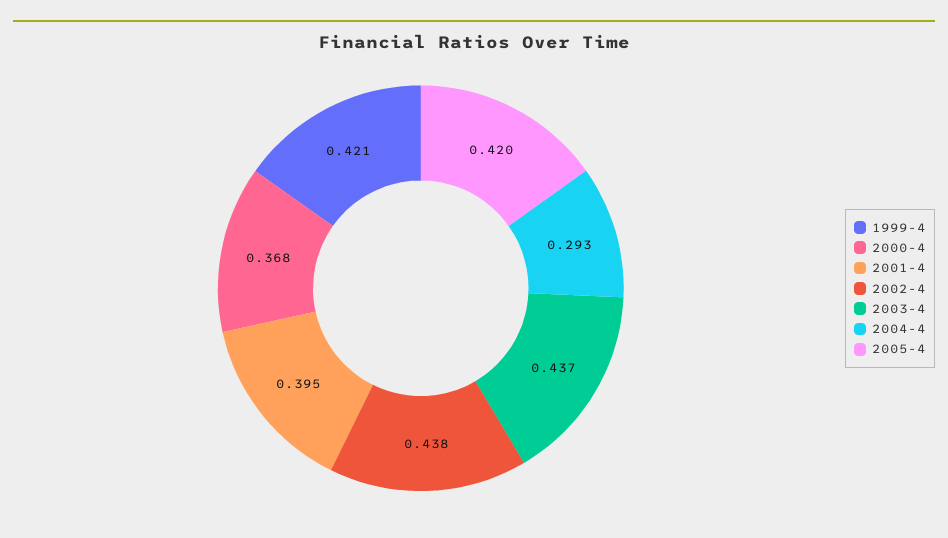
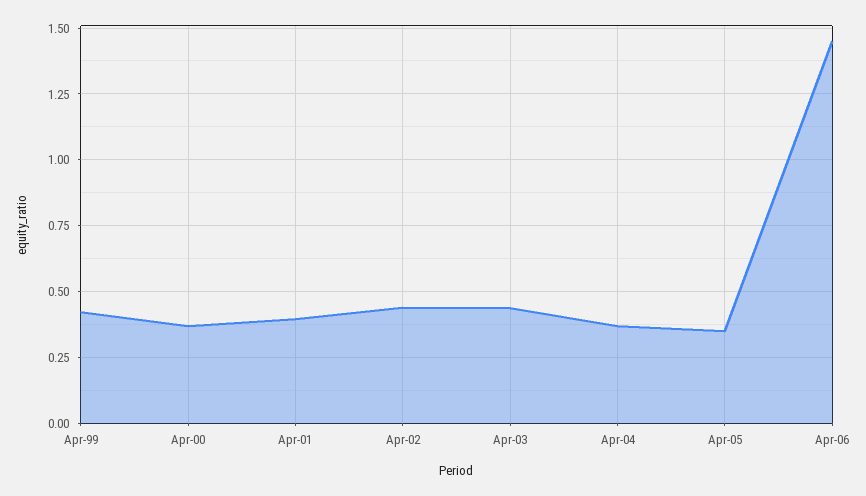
2004-4: 0.293 -> 0.375
2005-4: 0.42 -> 0.35
Apr-06: none -> 1.45

